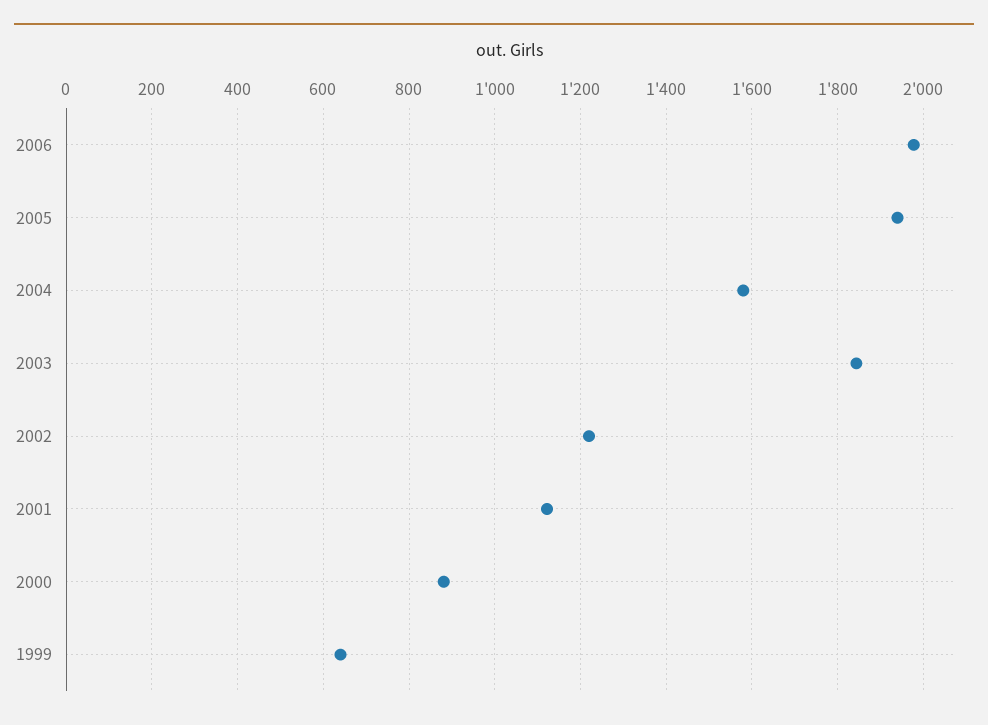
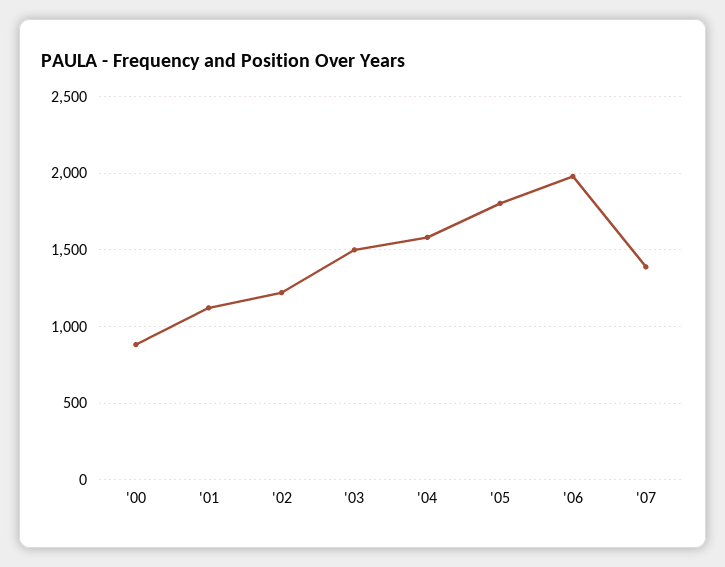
2005: 1940 -> 1800
2003: 1840 -> 1500
1999: 640 -> none
'07: none -> 1400

